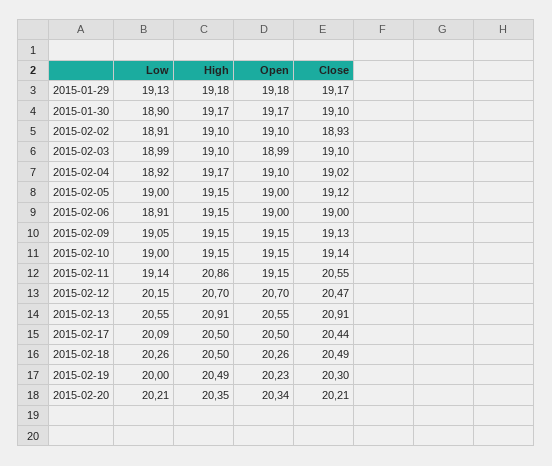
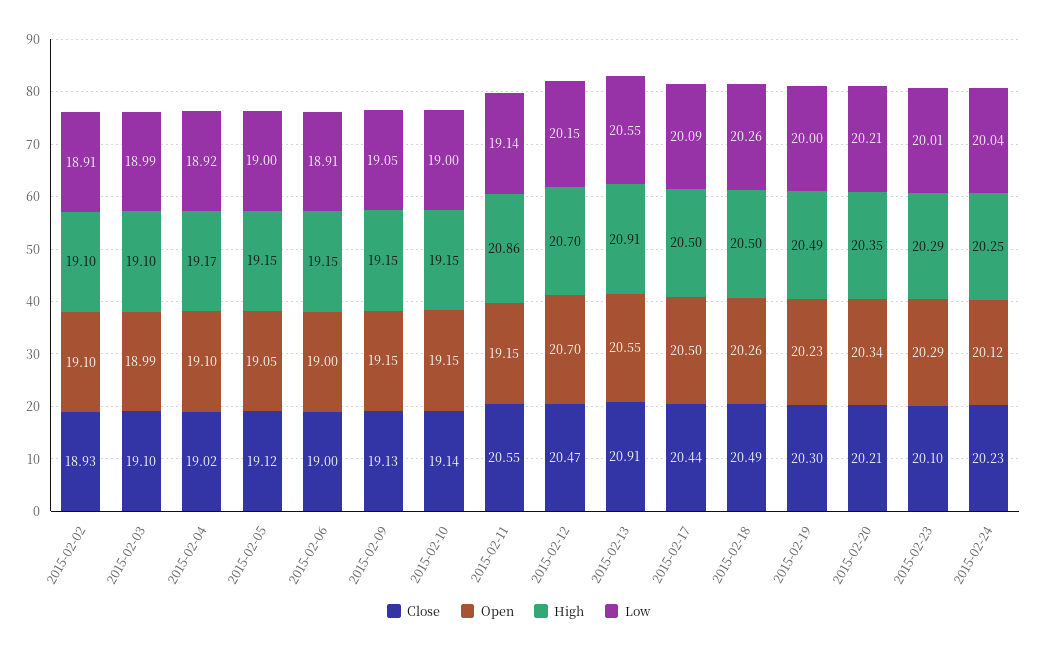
Low, 2015-01-29: 19.13 -> none
High, 2015-01-29: 19.18 -> none
Open, 2015-01-29: 19.18 -> none
Close, 2015-01-29: 19.17 -> none
Low, 2015-01-30: 18.9 -> none
High, 2015-01-30: 19.17 -> none
Open, 2015-01-30: 19.17 -> none
Close, 2015-01-30: 19.1 -> none
Open, 2015-02-05: 19 -> 19.05
Close, 2015-02-23: none -> 20.1
Open, 2015-02-23: none -> 20.29
High, 2015-02-23: none -> 20.29
Low, 2015-02-23: none -> 20.01
Close, 2015-02-24: none -> 20.23
Open, 2015-02-24: none -> 20.12
High, 2015-02-24: none -> 20.25
Low, 2015-02-24: none -> 20.04

